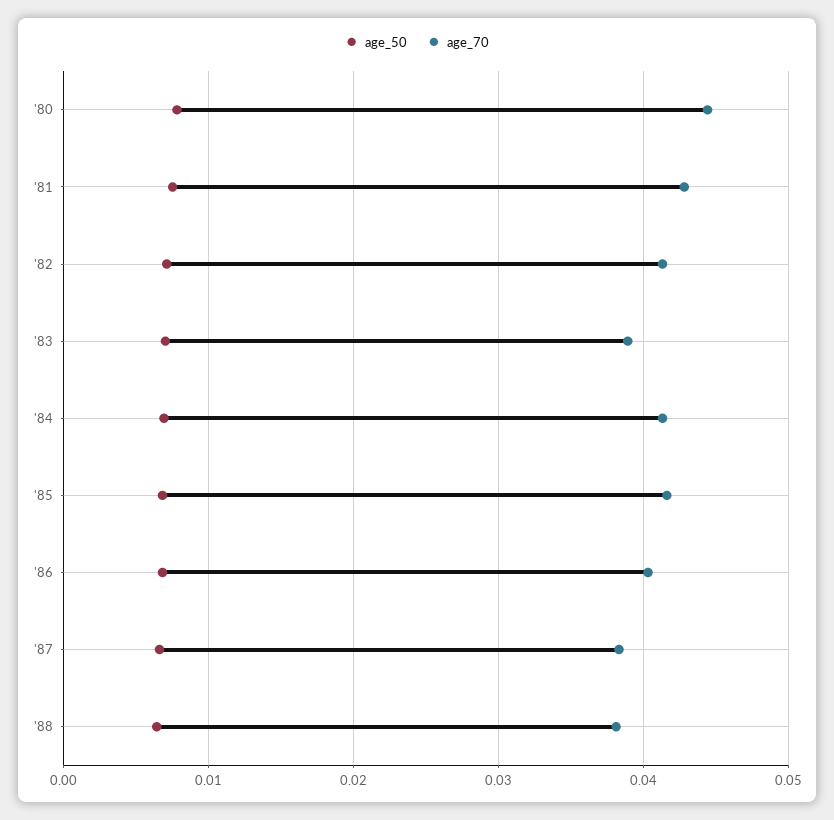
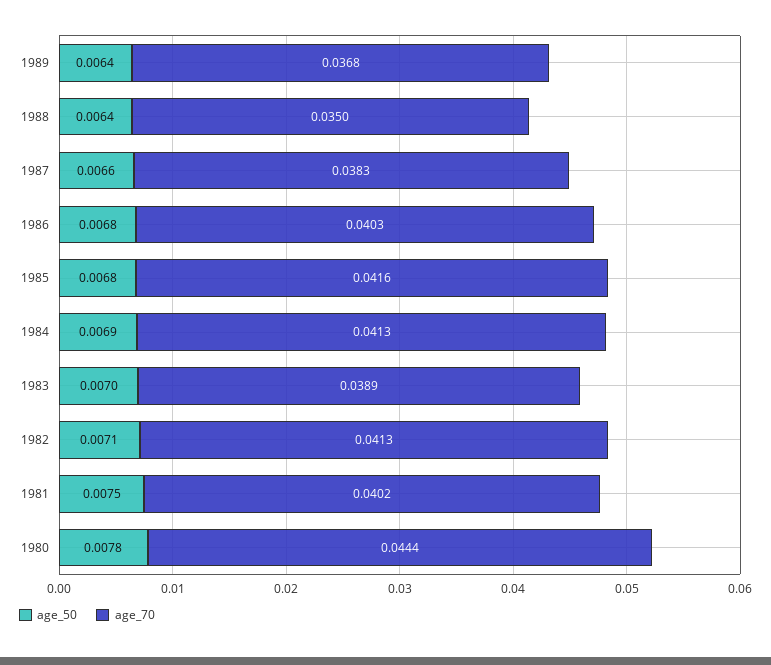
age_70, '81: 0.043 -> 0.0402
age_70, '88: 0.038 -> 0.035
age_50, 1989: none -> 0.0064
age_70, 1989: none -> 0.0368

